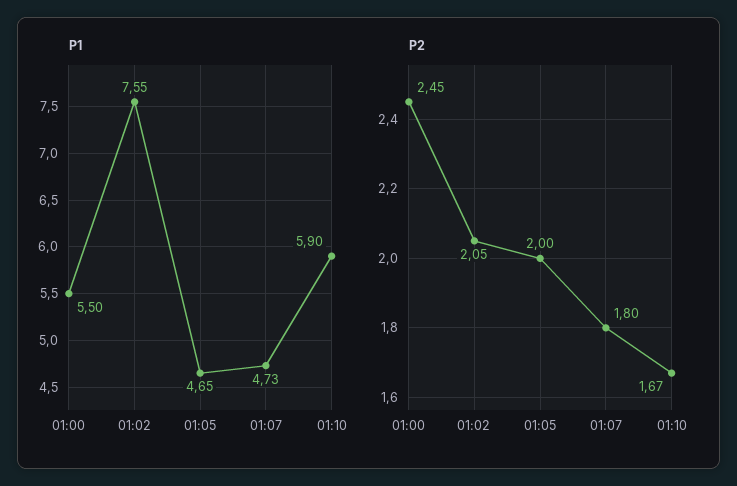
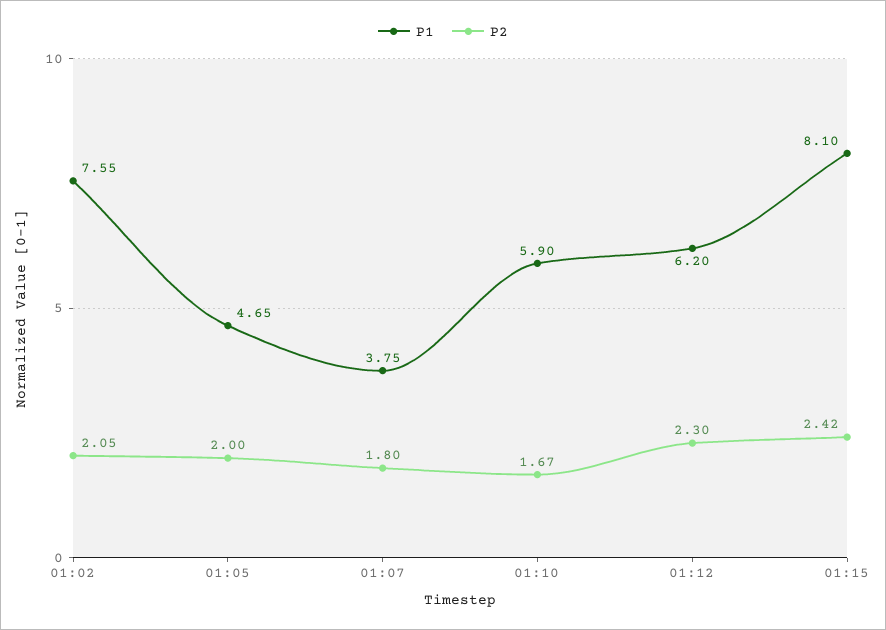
P1, 01:00: 5.5 -> none
P1, 01:07: 4.73 -> 3.75
P2, 01:00: 2.45 -> none
P1, 01:12: none -> 6.2
P2, 01:12: none -> 2.3
P1, 01:15: none -> 8.1
P2, 01:15: none -> 2.42

